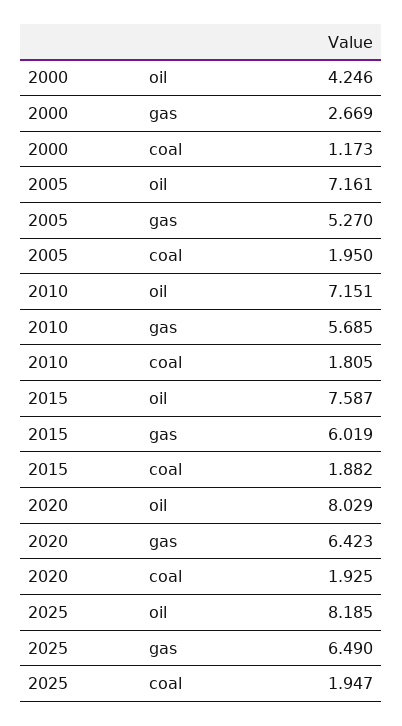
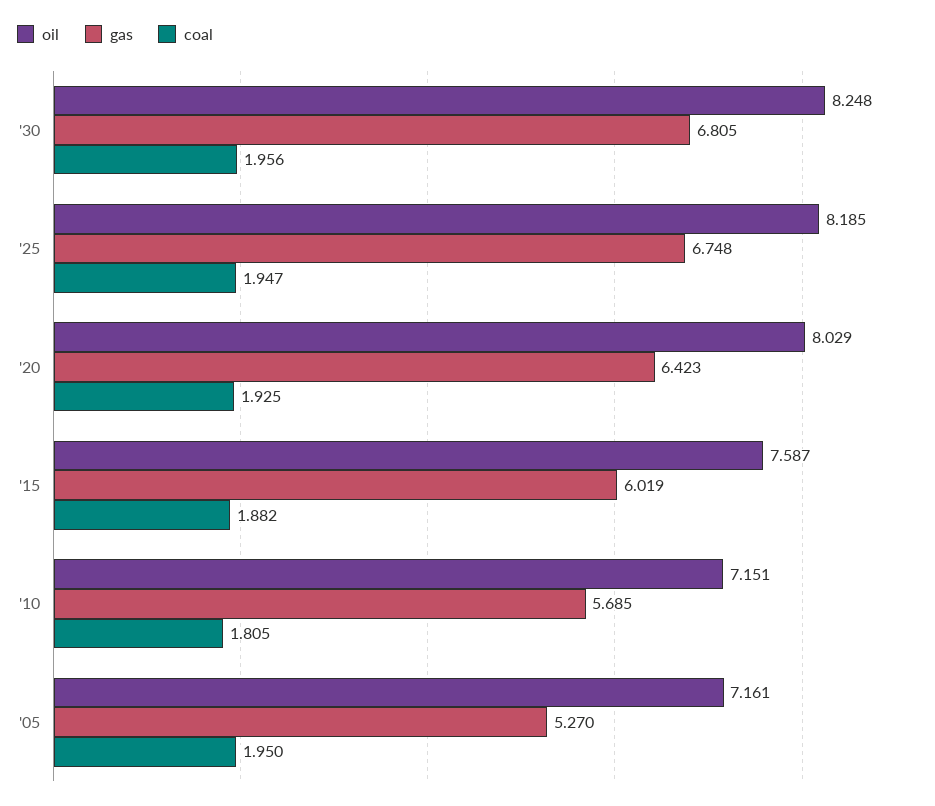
oil, 2000: 4.246 -> none
gas, 2000: 2.669 -> none
coal, 2000: 1.173 -> none
gas, 2025: 6.49 -> 6.748
oil, '30: none -> 8.248
gas, '30: none -> 6.805
coal, '30: none -> 1.956

